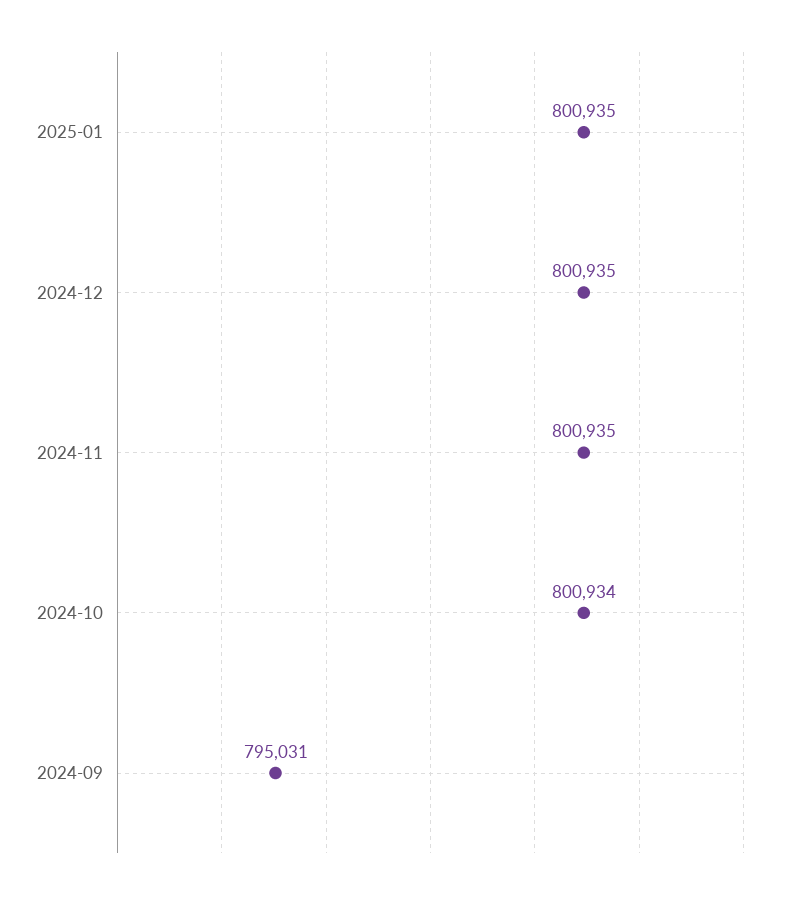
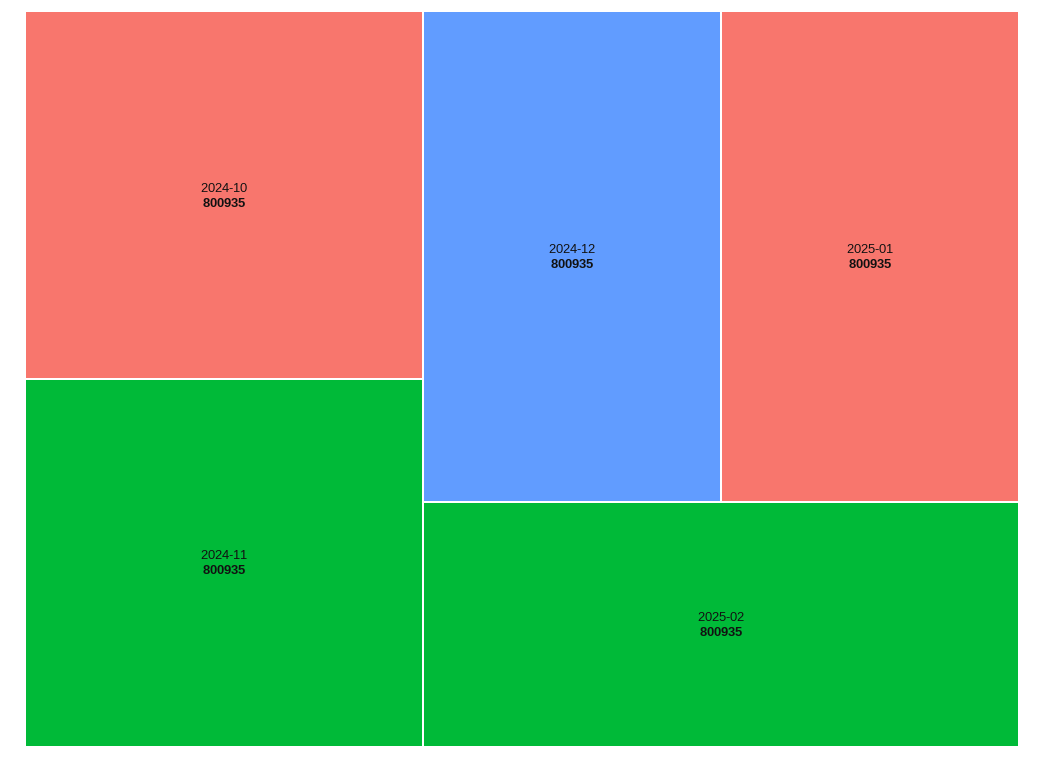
2024-10: 800934 -> 800935
2024-09: 795031 -> none
2025-02: none -> 800935

